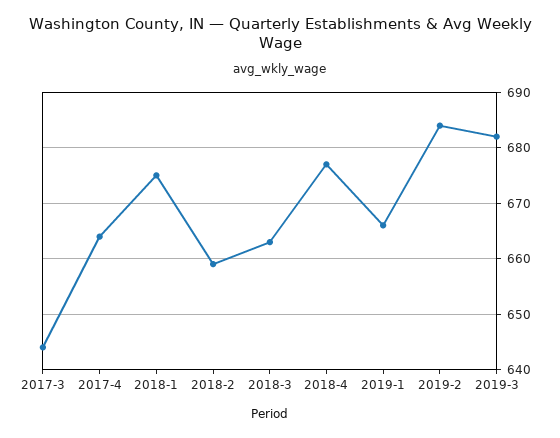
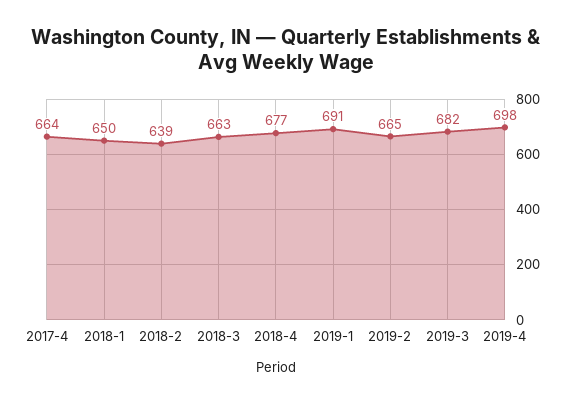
2017-3: 645 -> none
2018-1: 675 -> 650
2018-2: 660 -> 639
2019-1: 665 -> 691
2019-2: 685 -> 665
2019-4: none -> 698

